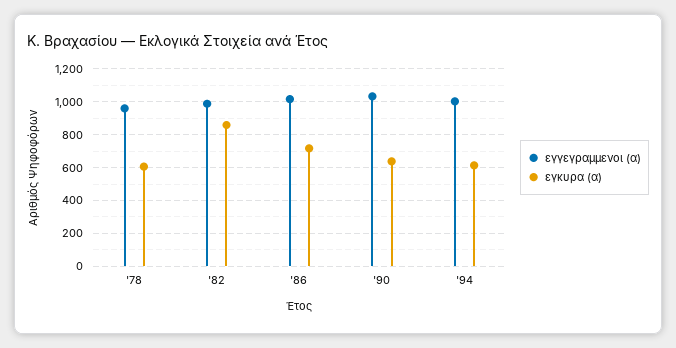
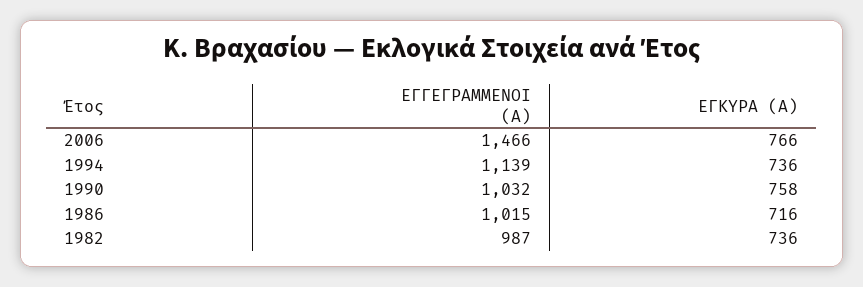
εγγεγραμμενοι (α), '78: 950 -> none
εγκυρα (α), '78: 600 -> none
εγκυρα (α), '82: 850 -> 736
εγκυρα (α), '90: 650 -> 758
εγγεγραμμενοι (α), '94: 1000 -> 1139
εγκυρα (α), '94: 600 -> 736
εγγεγραμμενοι (α), 2006: none -> 1466
εγκυρα (α), 2006: none -> 766

